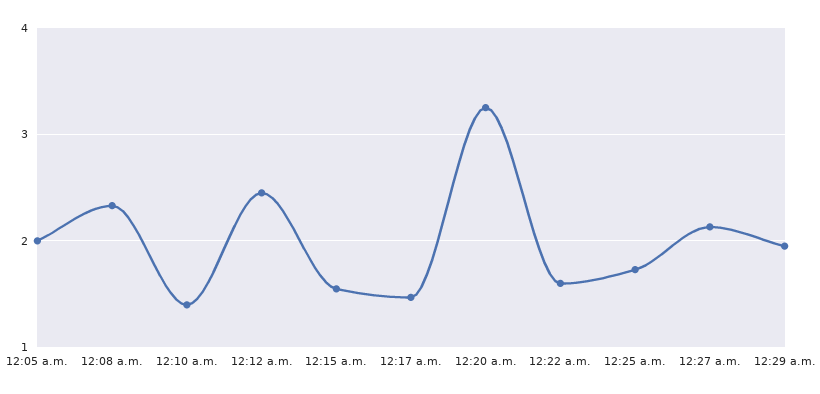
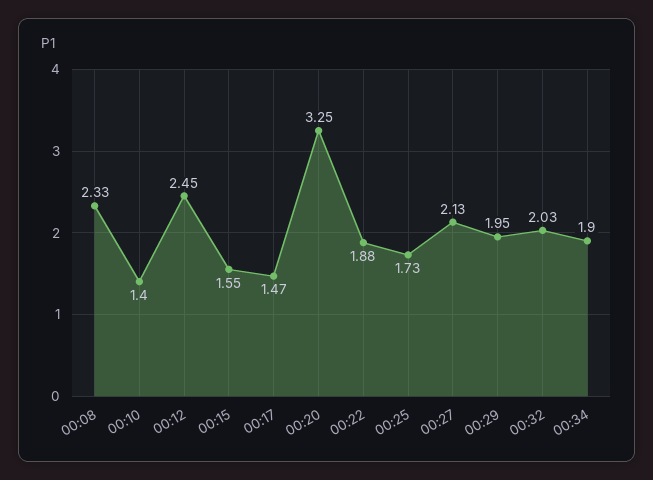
12:05 a.m.: 2 -> none
12:22 a.m.: 1.6 -> 1.88
00:32: none -> 2.03
00:34: none -> 1.9

